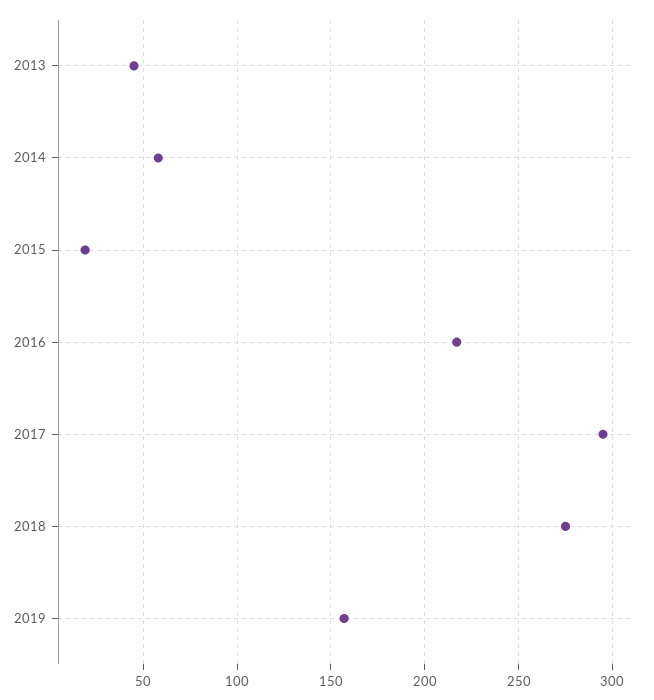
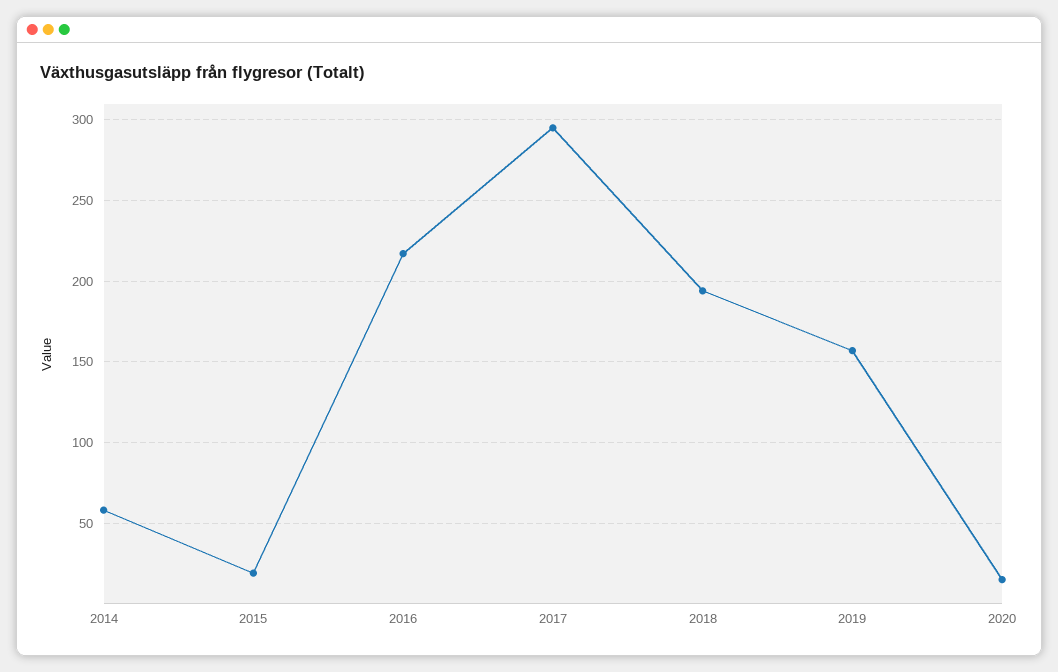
2013: 45 -> none
2018: 275 -> 195
2020: none -> 15

